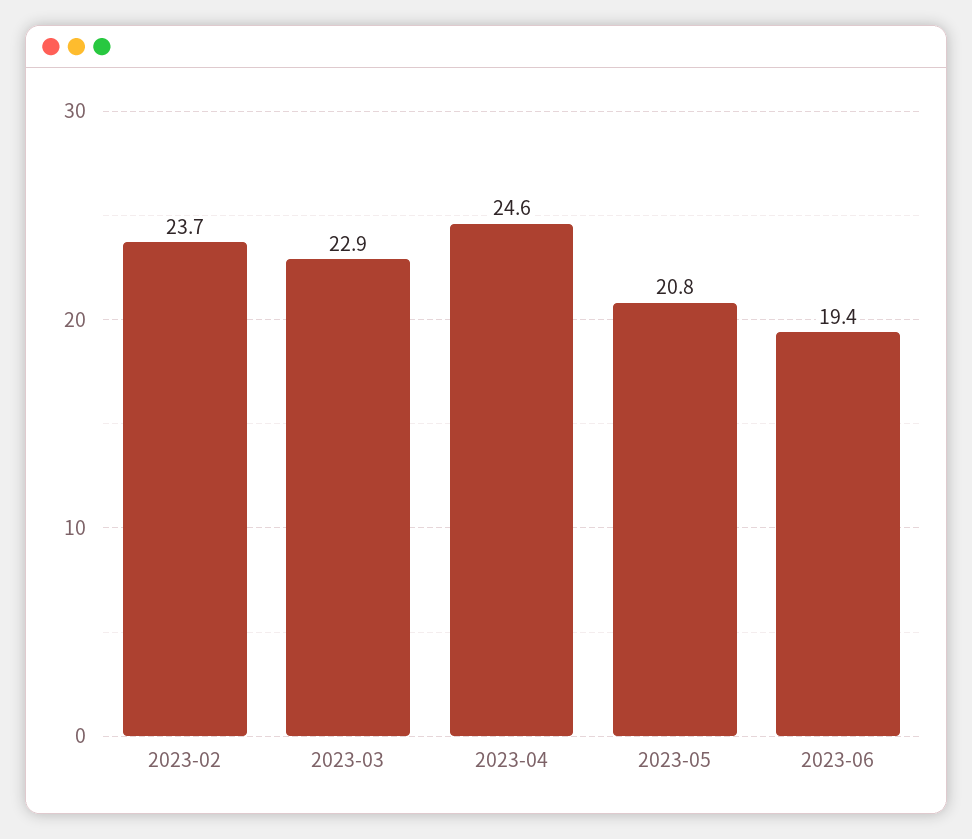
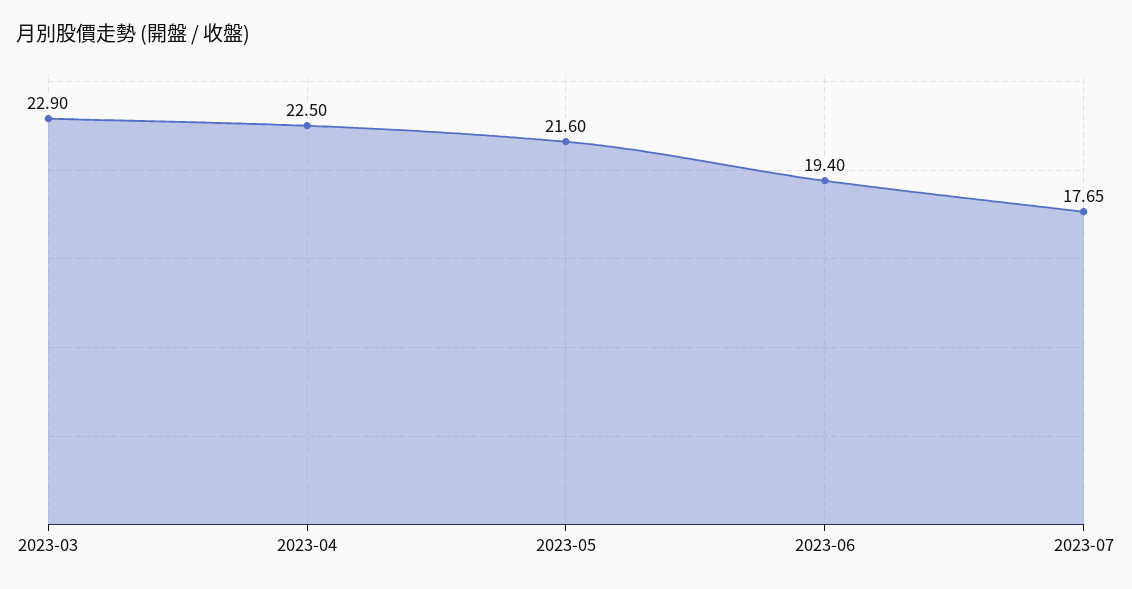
2023-02: 23.7 -> none
2023-04: 24.6 -> 22.5
2023-05: 20.8 -> 21.6
2023-07: none -> 17.65

